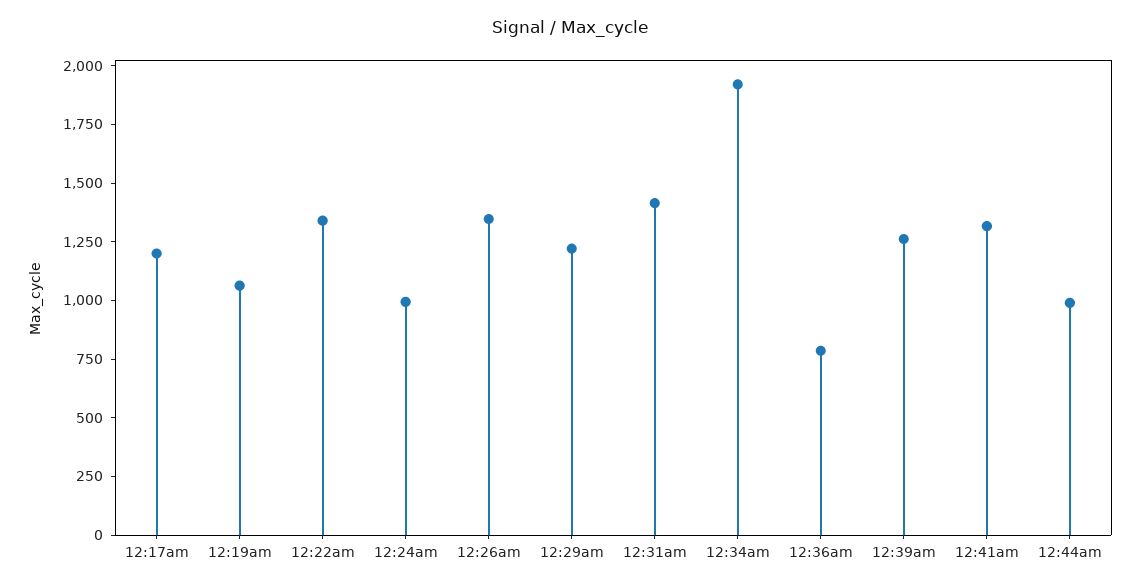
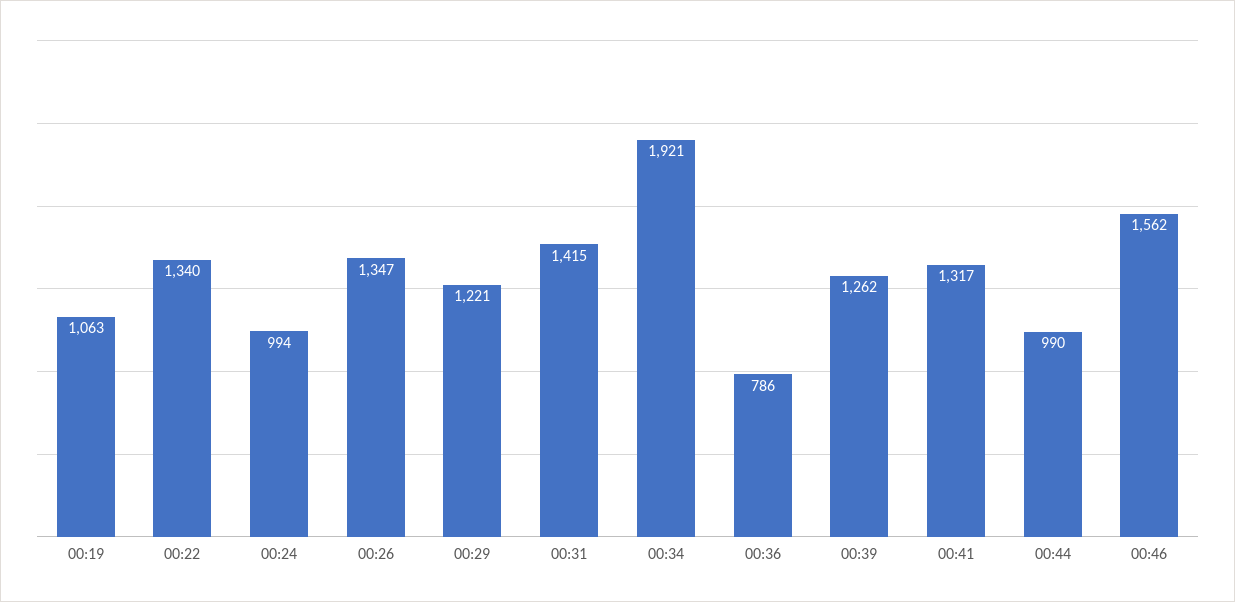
12:17am: 1200 -> none
00:46: none -> 1562

